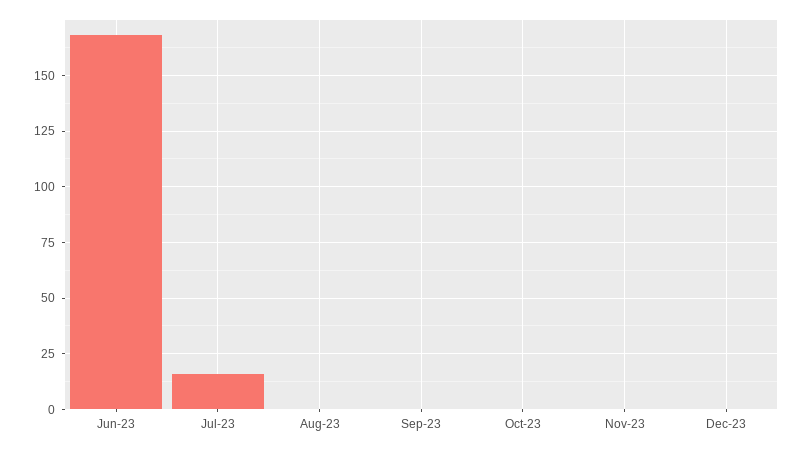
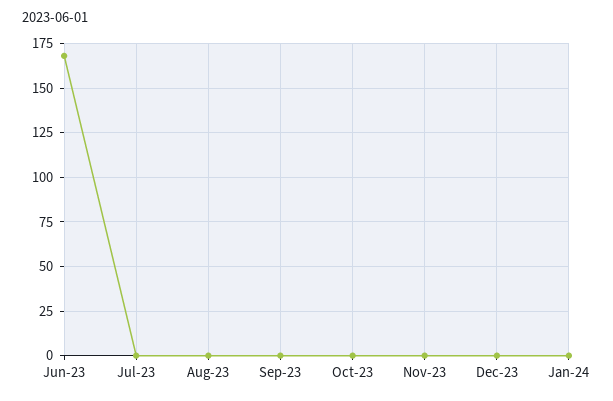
Jul-23: 15 -> 0
Jan-24: none -> 0

